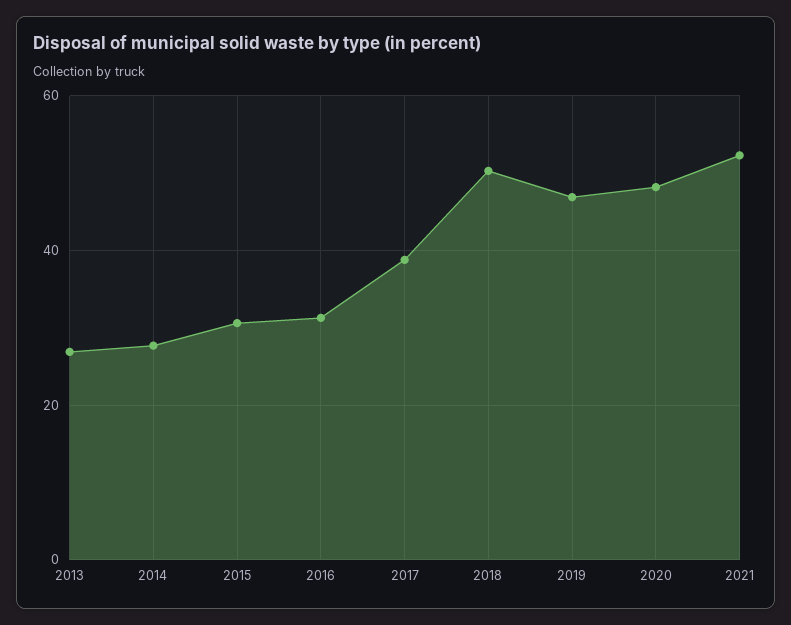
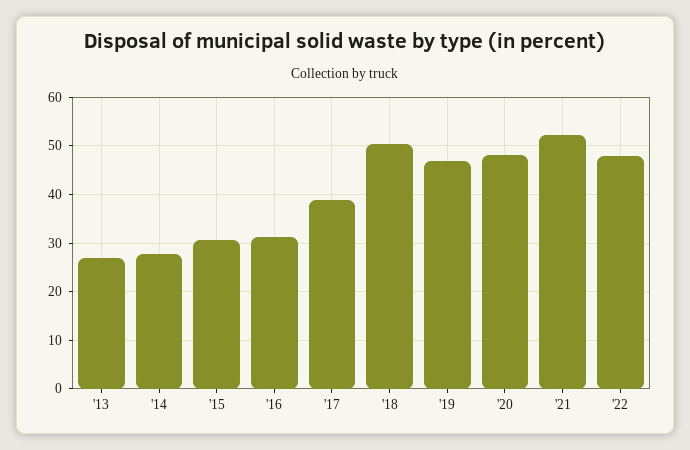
'22: none -> 48

